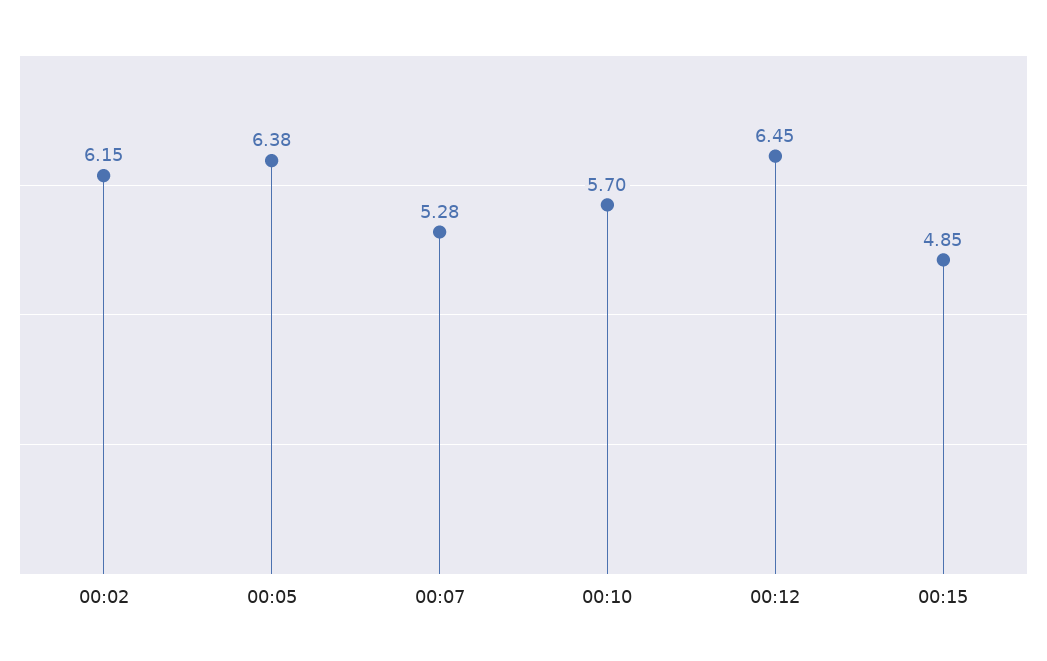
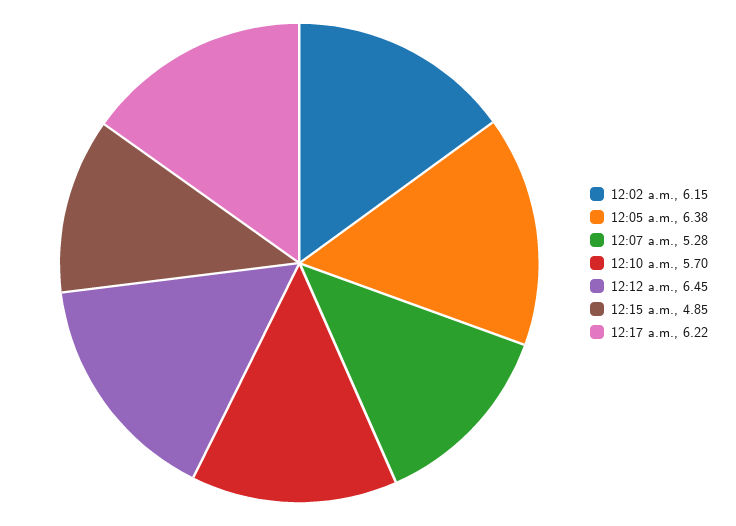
12:17 a.m.: none -> 6.22

